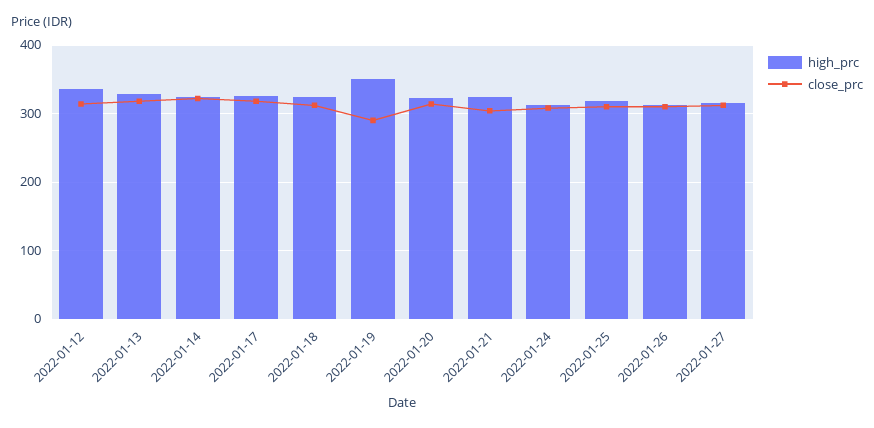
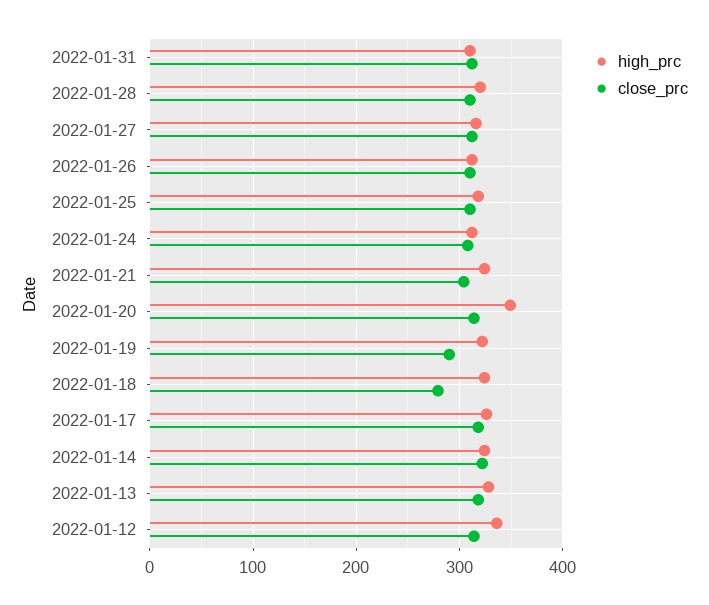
close_prc, 2022-01-18: 310 -> 280
high_prc, 2022-01-19: 350 -> 320
high_prc, 2022-01-20: 320 -> 350
high_prc, 2022-01-31: none -> 310
close_prc, 2022-01-31: none -> 310
high_prc, 2022-01-28: none -> 320
close_prc, 2022-01-28: none -> 310

